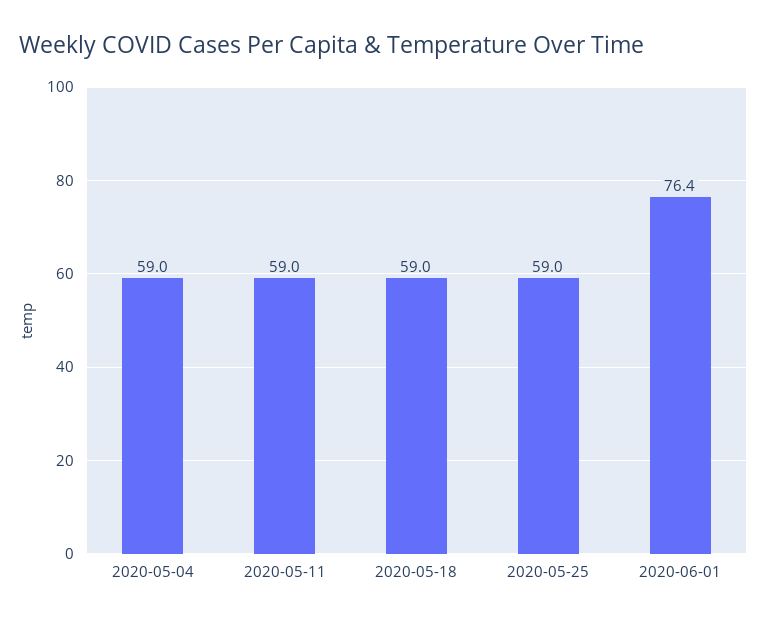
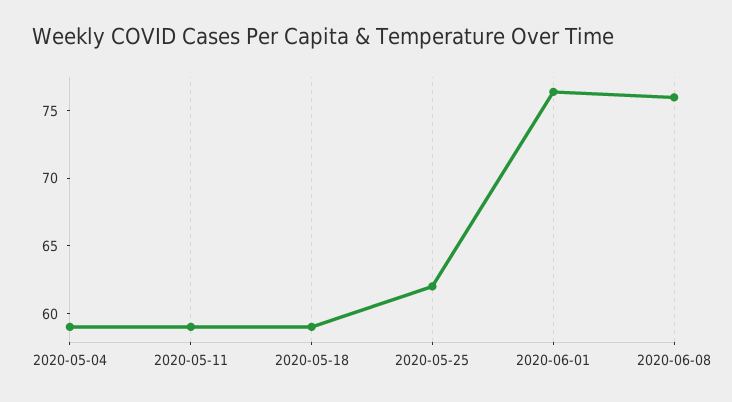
2020-05-25: 59 -> 62
2020-06-08: none -> 76

